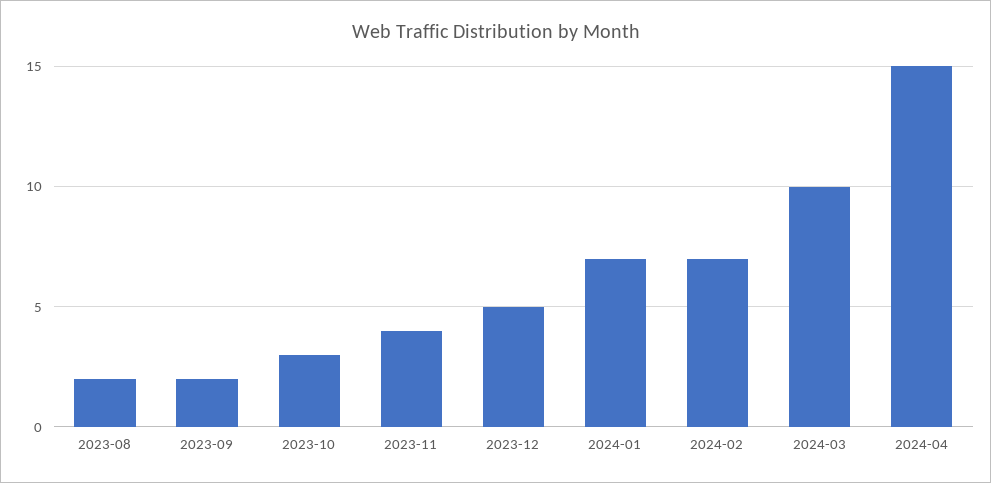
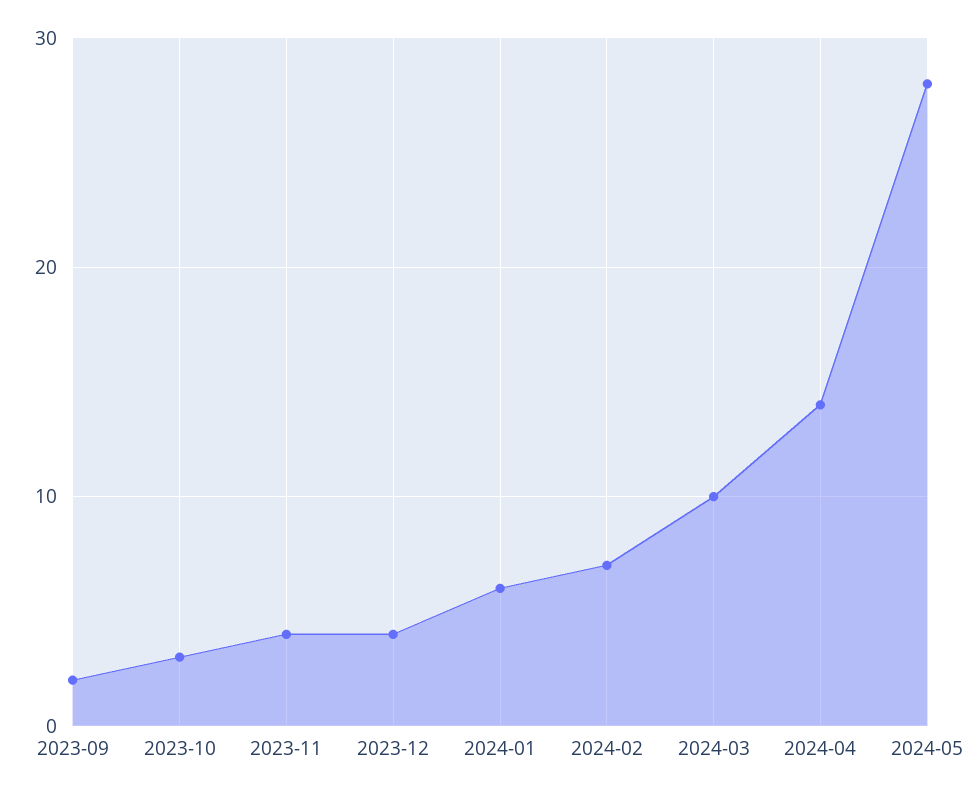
2023-08: 2 -> none
2023-12: 5 -> 4
2024-01: 7 -> 6
2024-04: 15 -> 14
2024-05: none -> 28

